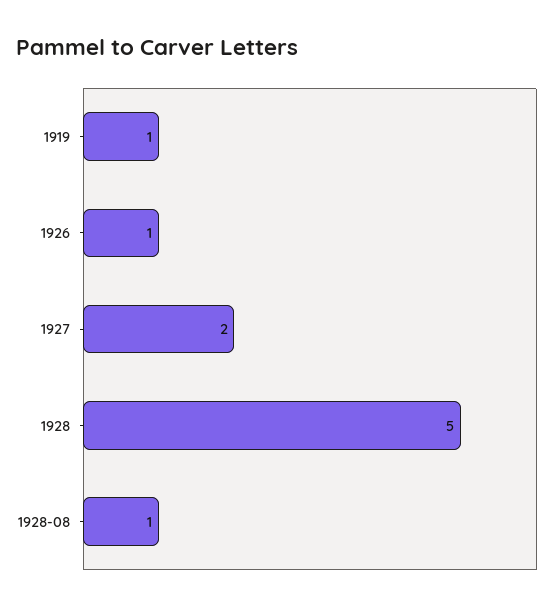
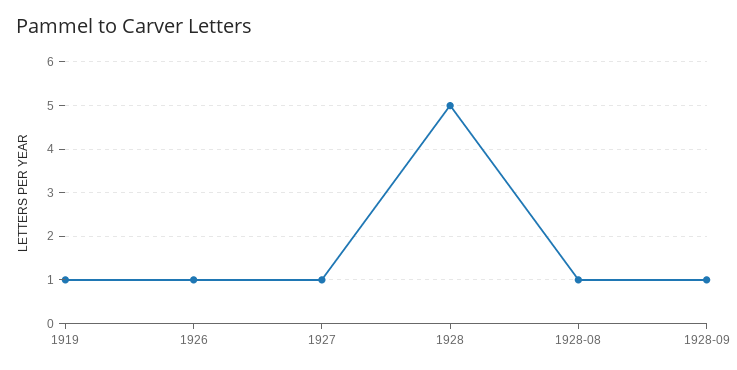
1927: 2 -> 1
1928-09: none -> 1

